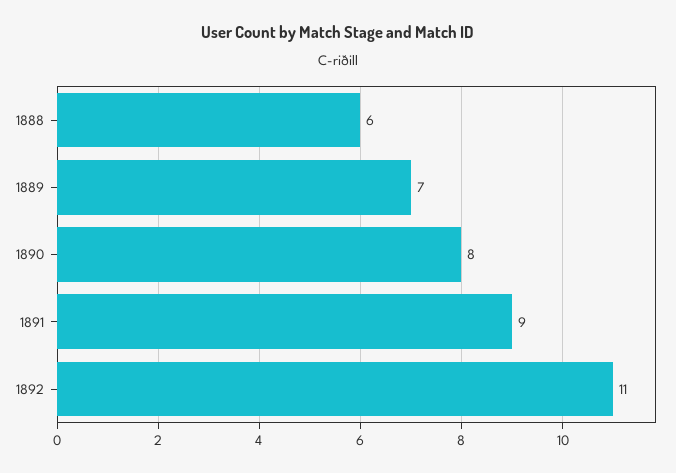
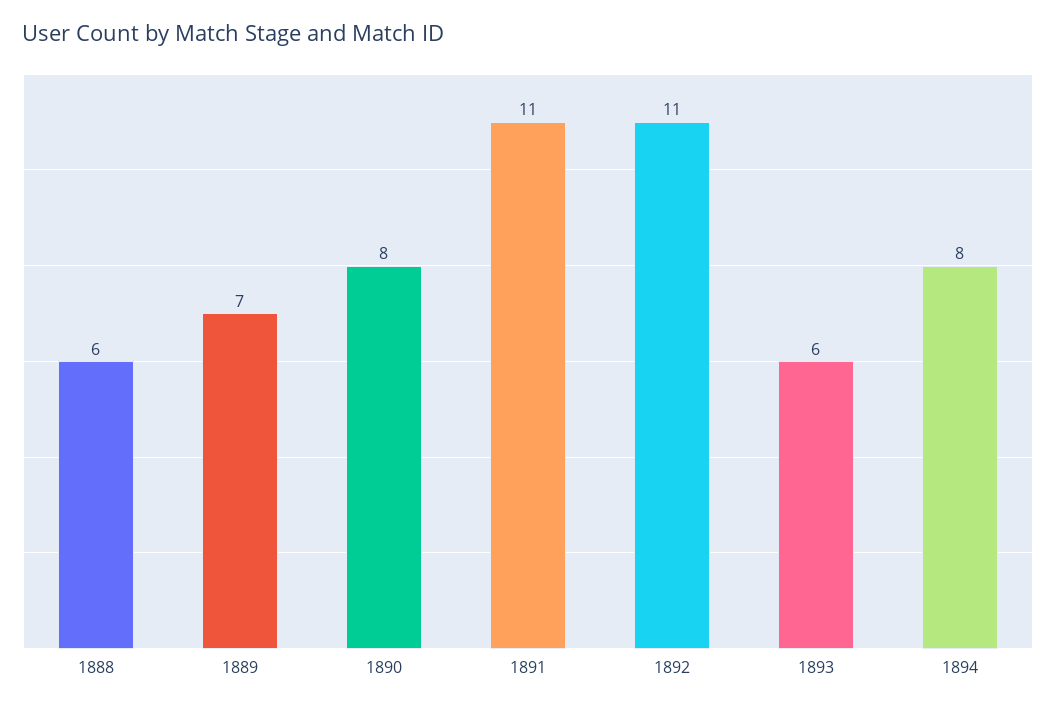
1891: 9 -> 11
1893: none -> 6
1894: none -> 8

